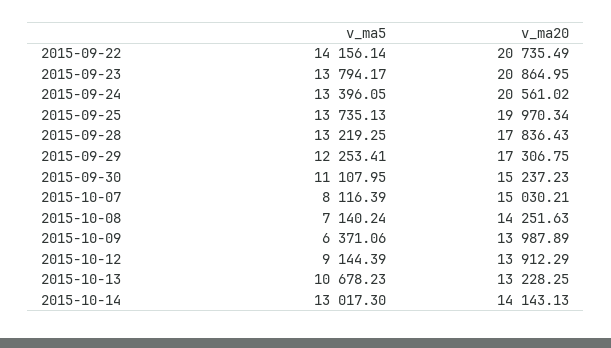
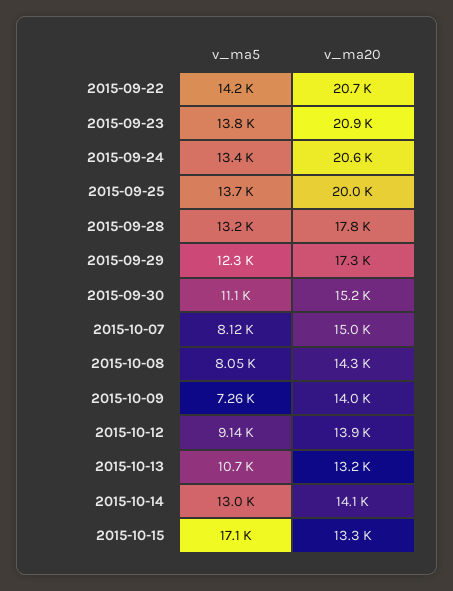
v_ma5, 2015-10-08: 7140.24 -> 8050
v_ma5, 2015-10-09: 6371.06 -> 7260
v_ma5, 2015-10-15: none -> 17100
v_ma20, 2015-10-15: none -> 13300

